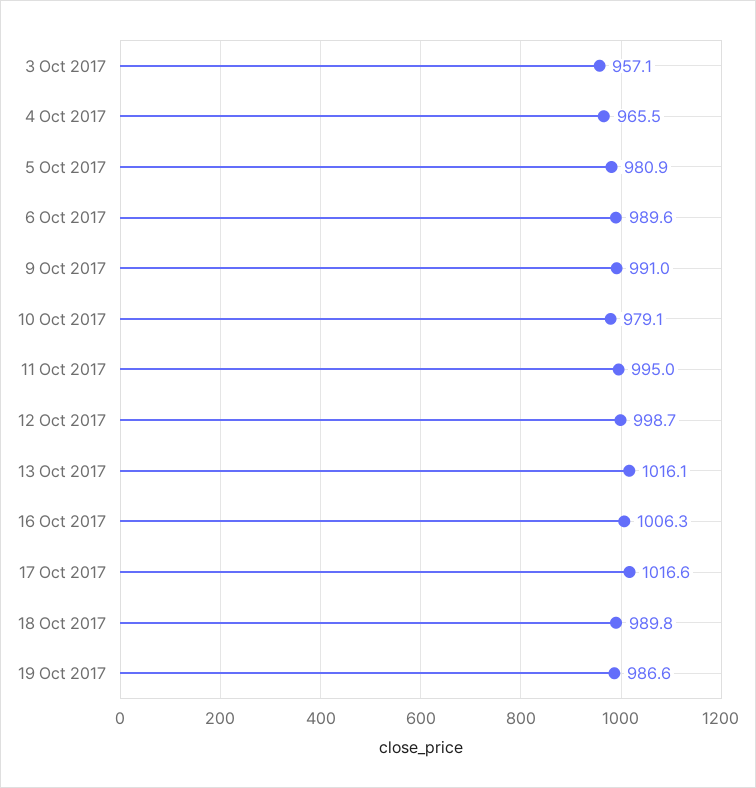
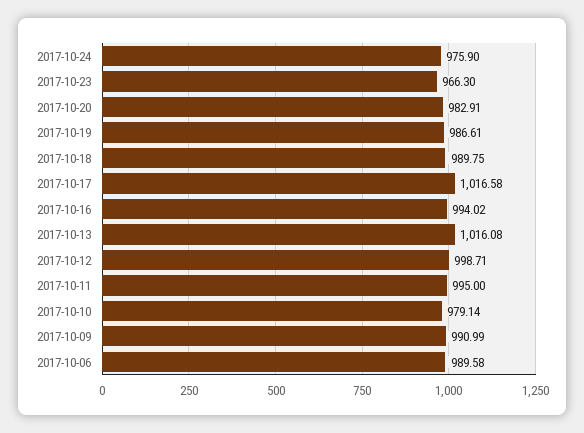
3 Oct 2017: 957.1 -> none
4 Oct 2017: 965.5 -> none
5 Oct 2017: 980.9 -> none
16 Oct 2017: 1006.3 -> 994.02
2017-10-24: none -> 975.9
2017-10-23: none -> 966.3
2017-10-20: none -> 982.91

